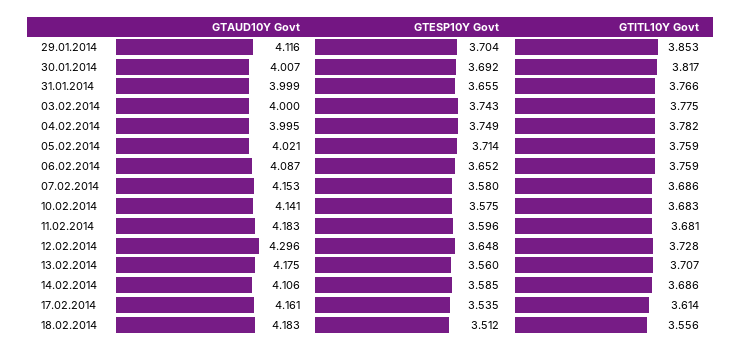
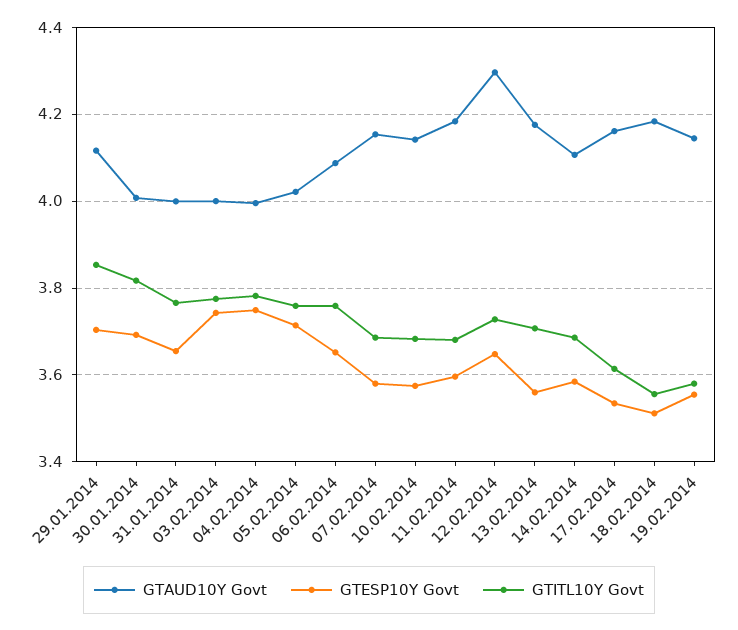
GTAUD10Y Govt, 19.02.2014: none -> 4.14
GTESP10Y Govt, 19.02.2014: none -> 3.56
GTITL10Y Govt, 19.02.2014: none -> 3.58

